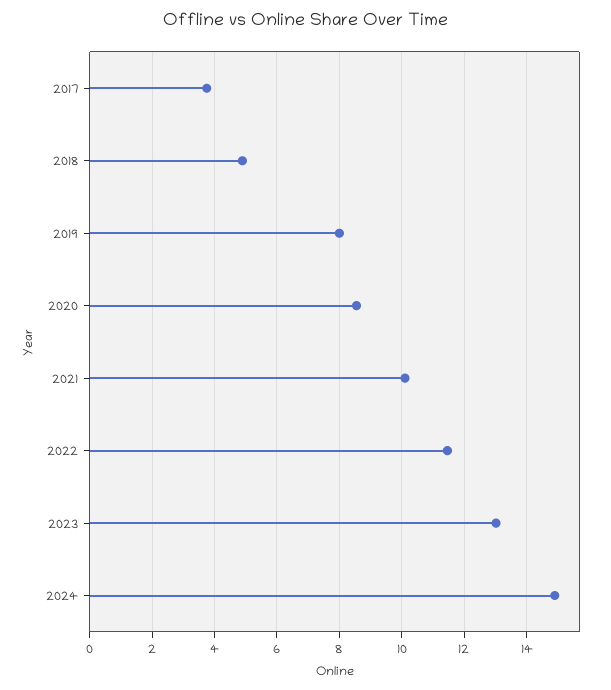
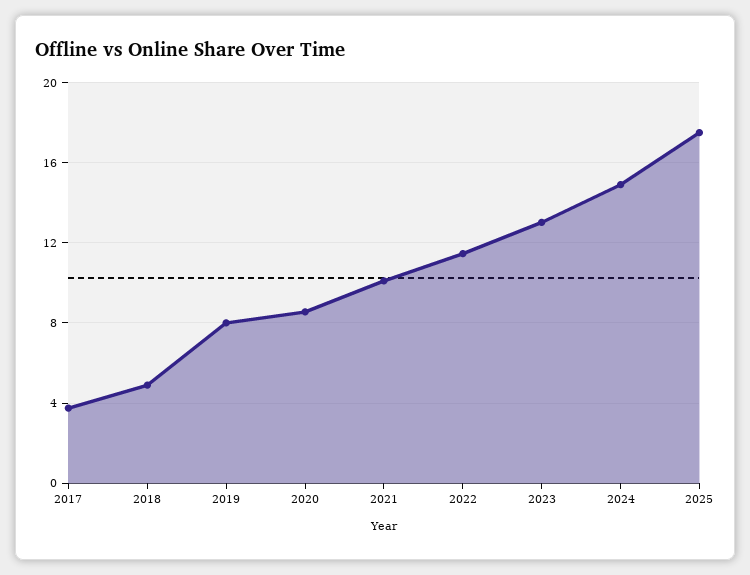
2025: none -> 17.5

